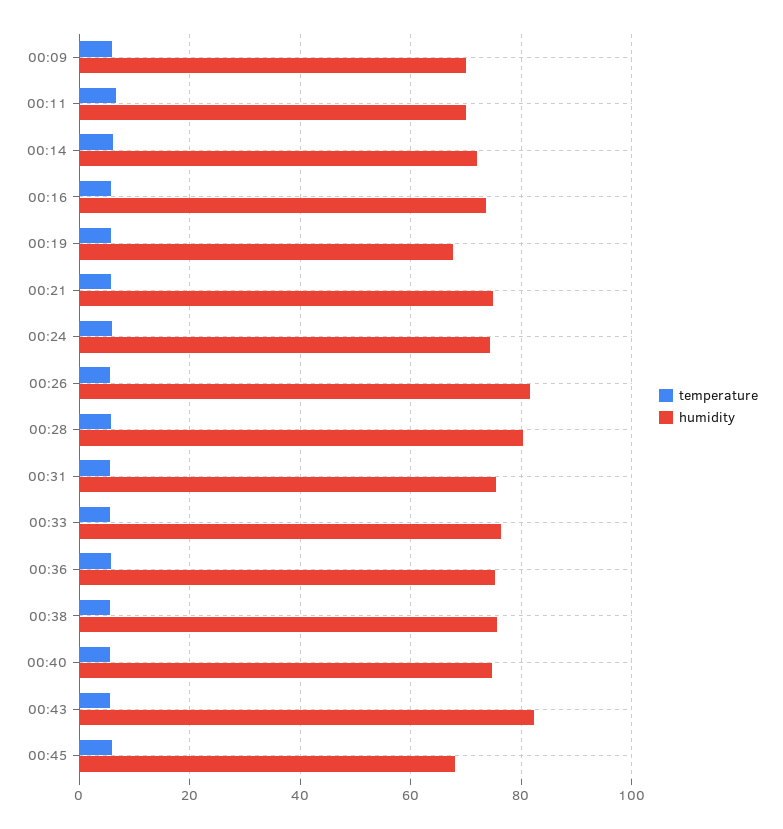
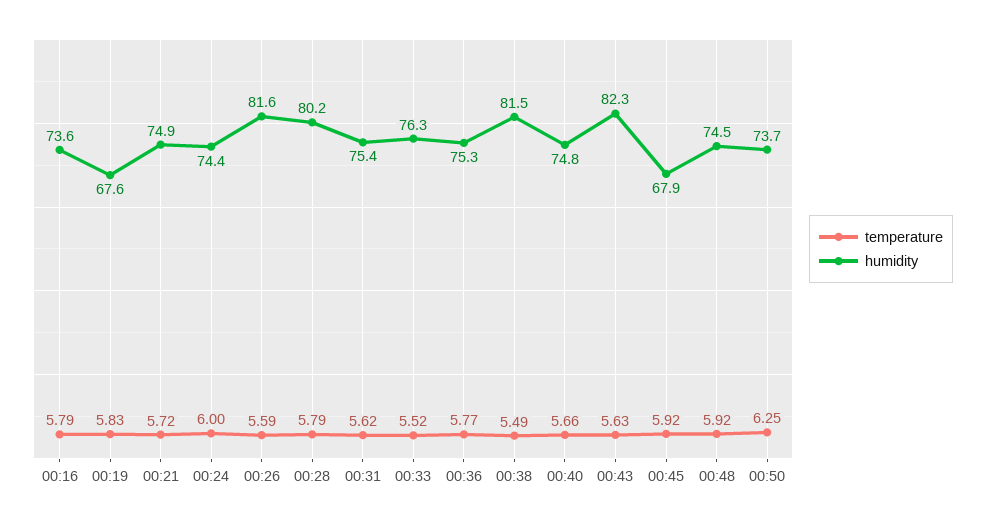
temperature, 00:09: 6 -> none
humidity, 00:09: 70 -> none
temperature, 00:11: 6 -> none
humidity, 00:11: 70 -> none
temperature, 00:14: 6 -> none
humidity, 00:14: 72 -> none
humidity, 00:38: 76 -> 81.5
temperature, 00:48: none -> 5.92
humidity, 00:48: none -> 74.5
temperature, 00:50: none -> 6.25
humidity, 00:50: none -> 73.7

